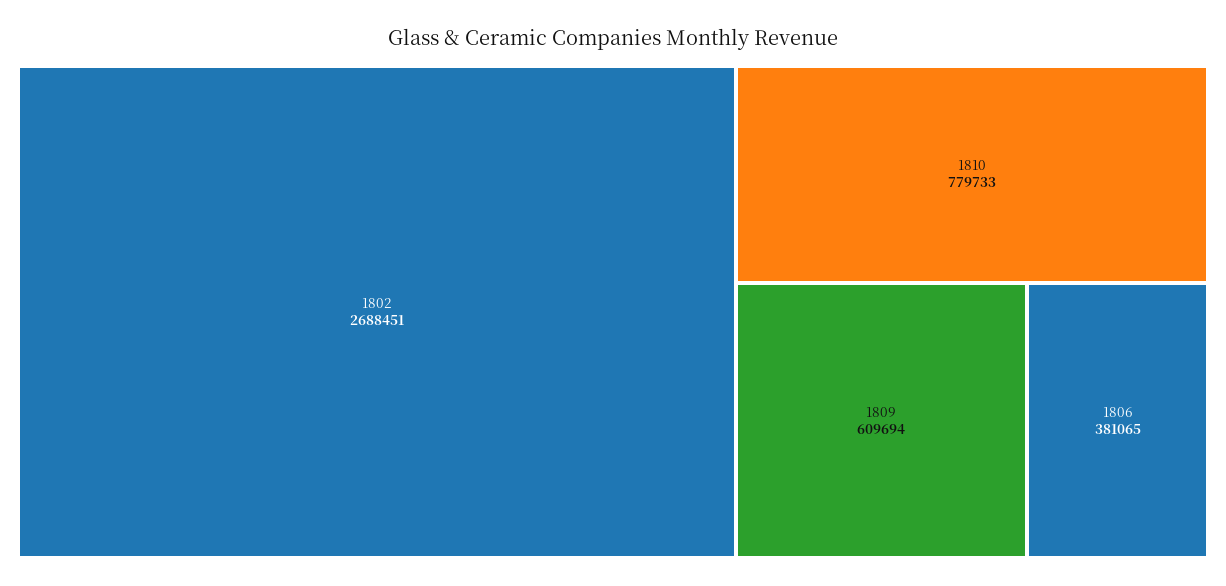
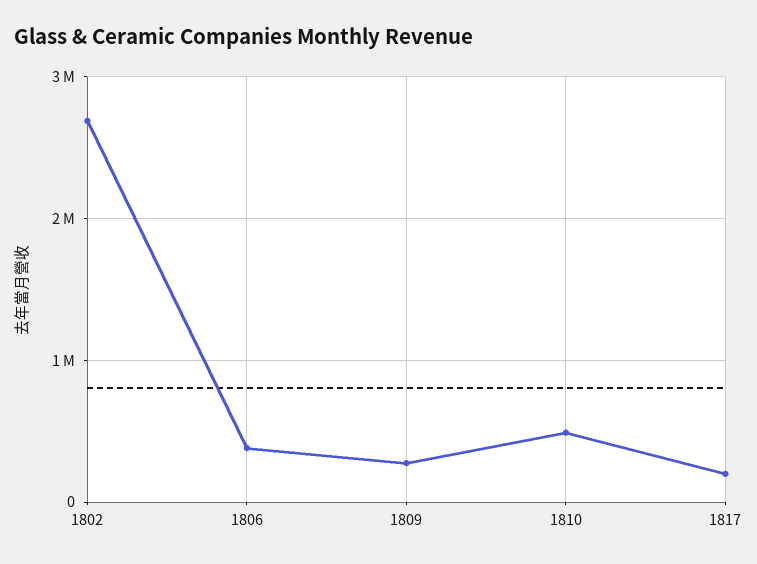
1810: 779733 -> 500000
1809: 609694 -> 300000
1817: none -> 200000

